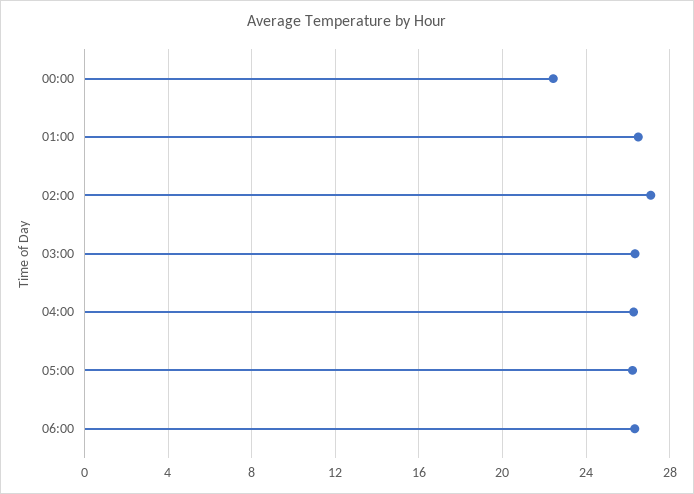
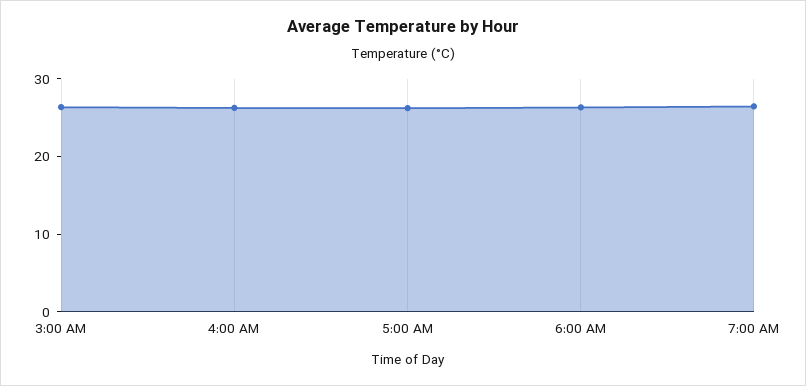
00:00: 22.5 -> none
01:00: 26.5 -> none
02:00: 27 -> none
7:00 AM: none -> 26

